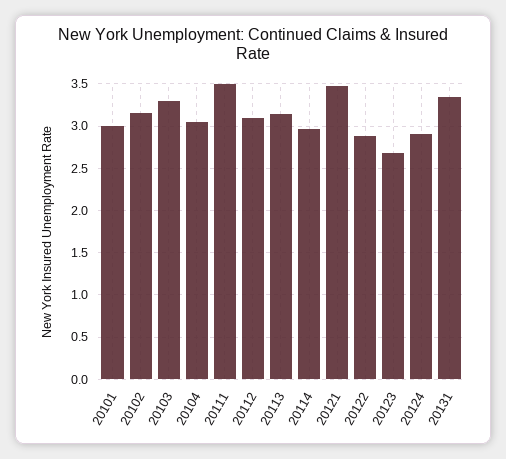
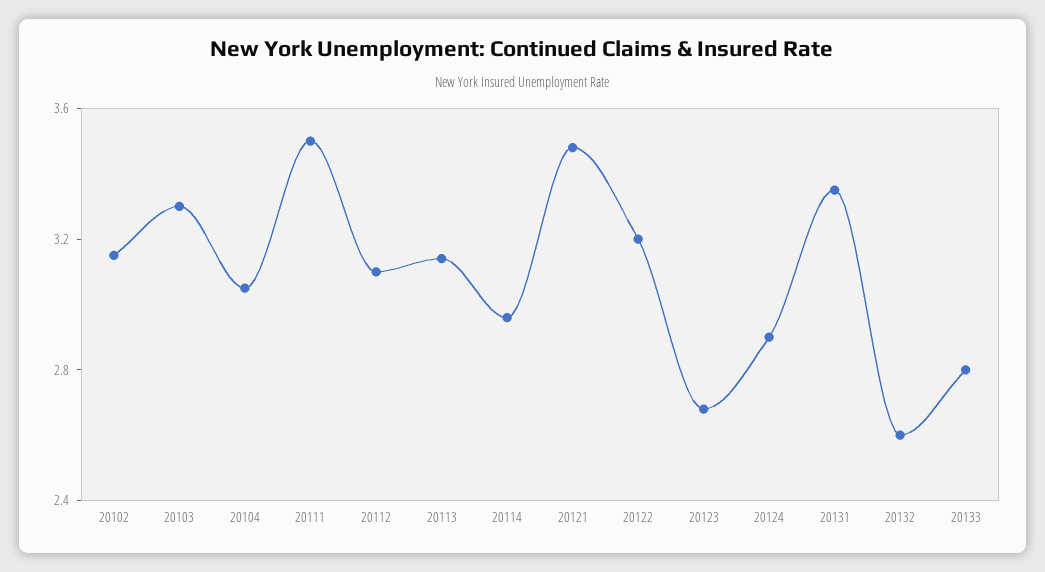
20101: 3 -> none
20122: 2.9 -> 3.2
20132: none -> 2.6
20133: none -> 2.8

